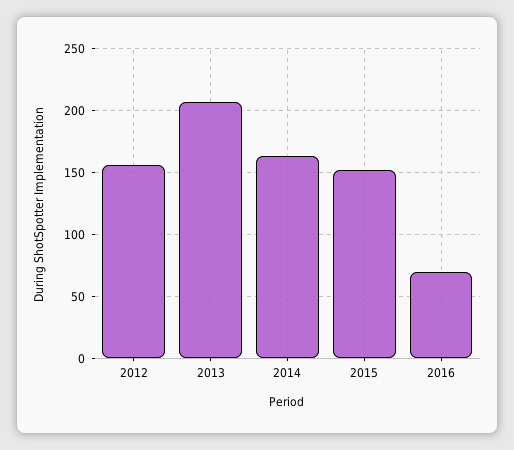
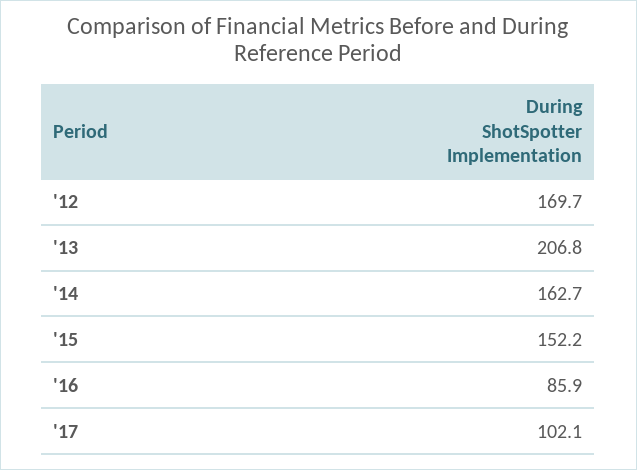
2012: 155 -> 169.7
2016: 70 -> 85.9
'17: none -> 102.1

